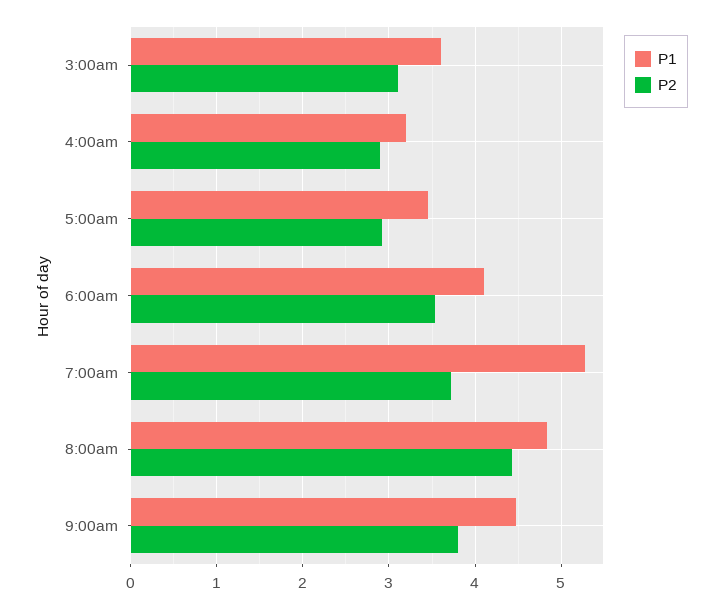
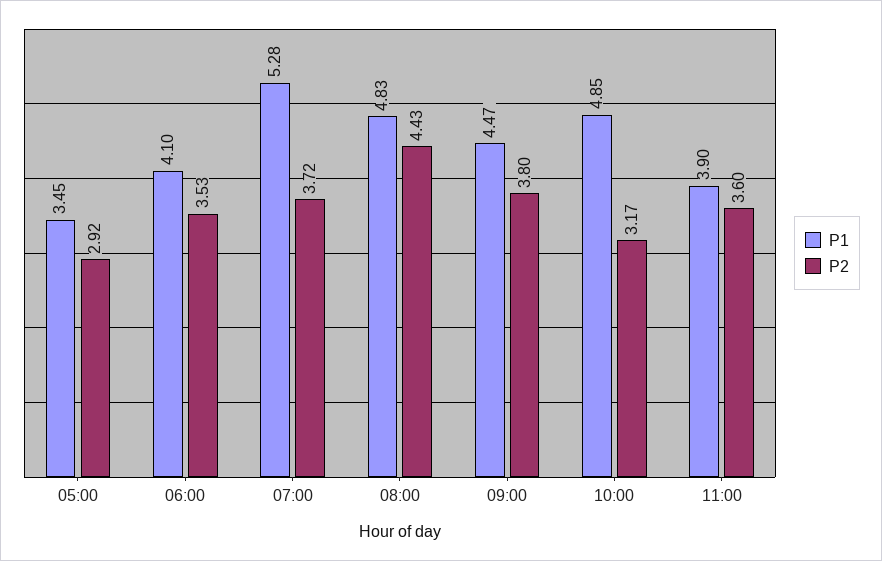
P1, 3:00am: 3.6 -> none
P2, 3:00am: 3.1 -> none
P1, 4:00am: 3.2 -> none
P2, 4:00am: 2.9 -> none
P1, 10:00: none -> 4.85
P2, 10:00: none -> 3.17
P1, 11:00: none -> 3.9
P2, 11:00: none -> 3.6

